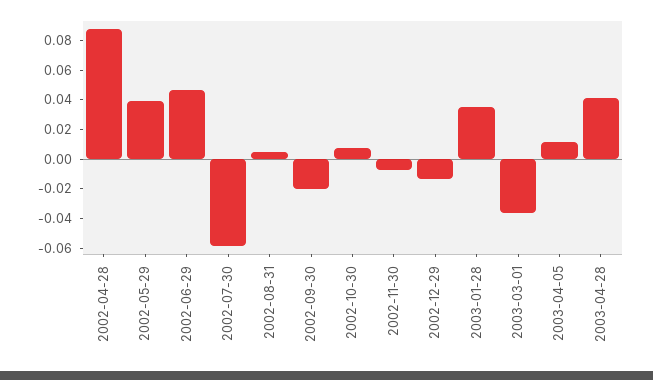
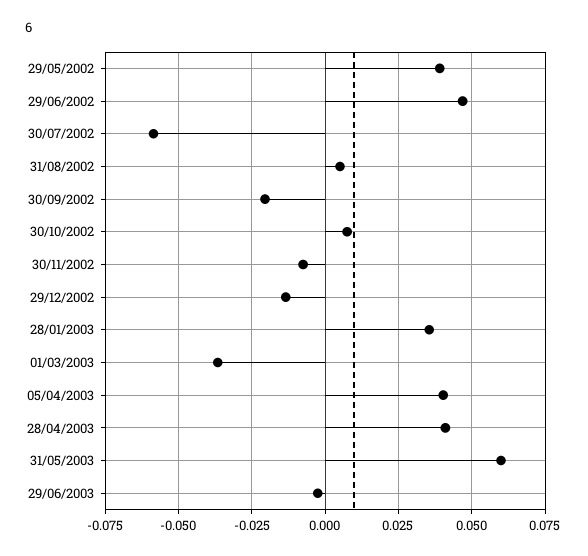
2002-04-28: 0.09 -> none
2003-04-05: 0.01 -> 0.04
31/05/2003: none -> 0.06
29/06/2003: none -> -0.0025

